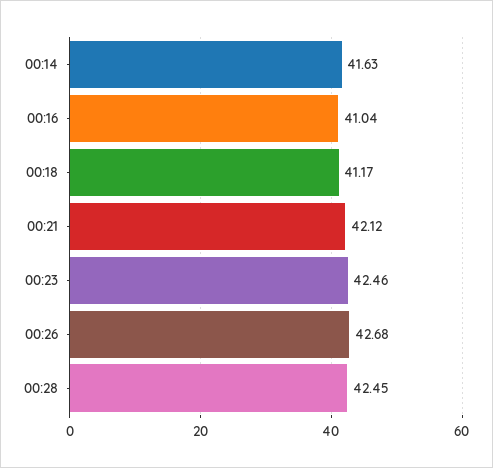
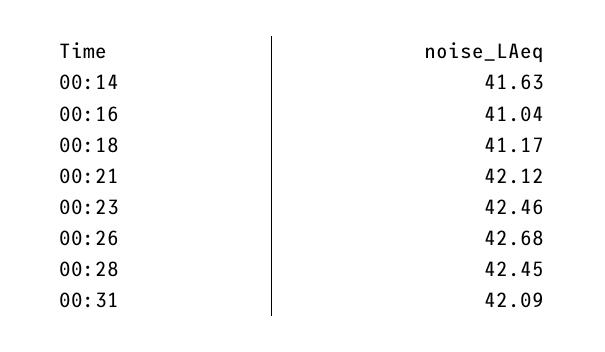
00:31: none -> 42.09

